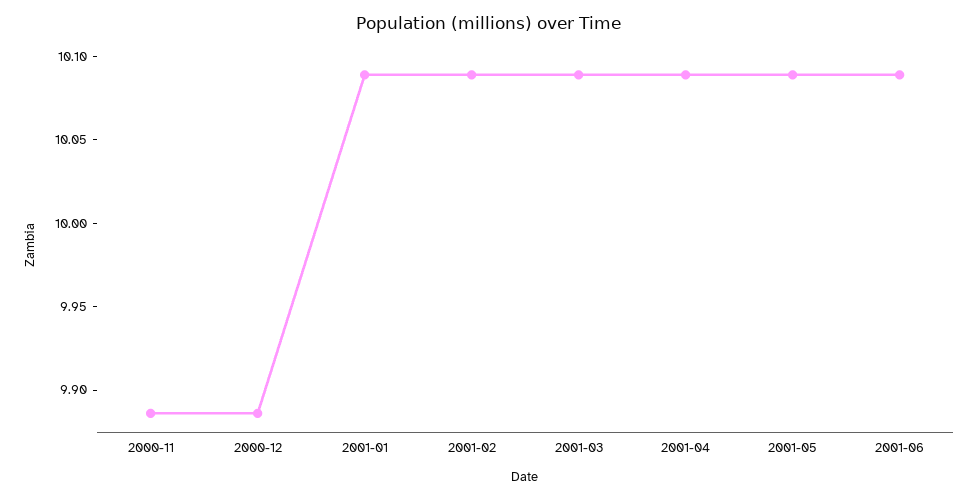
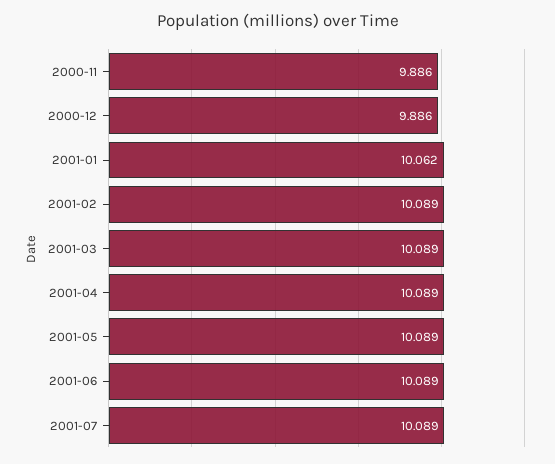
2001-01: 10.09 -> 10.062
2001-07: none -> 10.089

